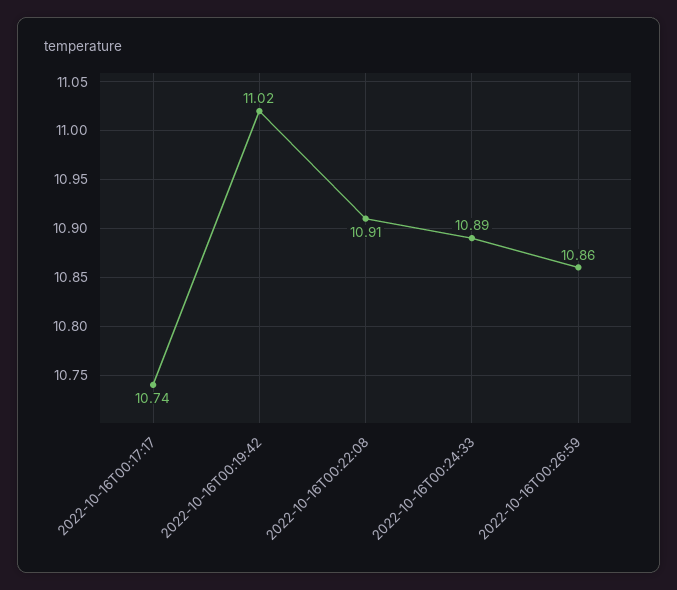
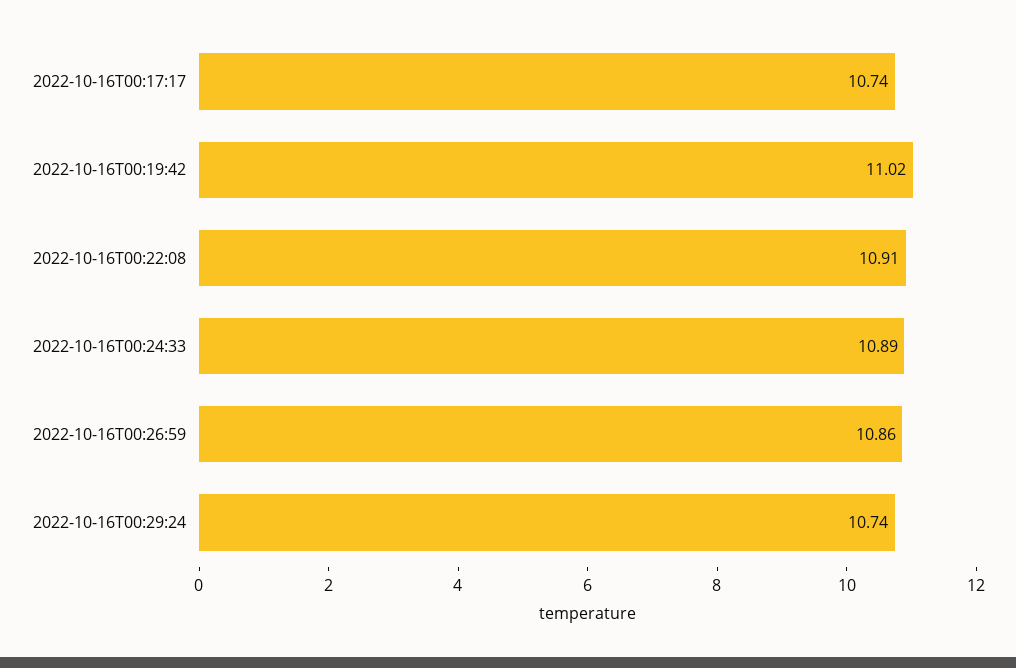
2022-10-16T00:29:24: none -> 10.74

